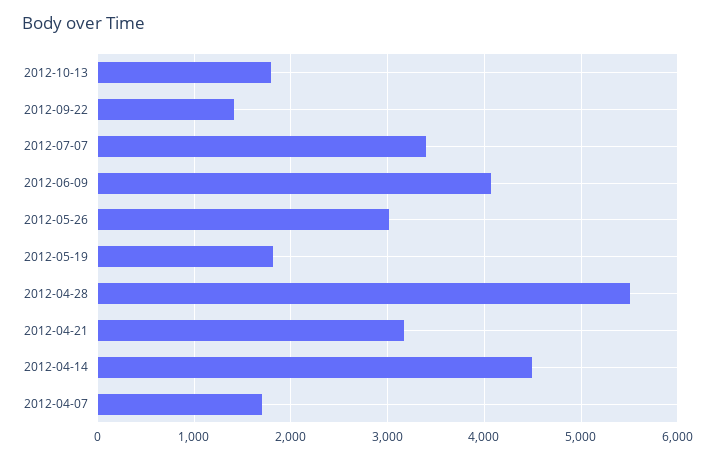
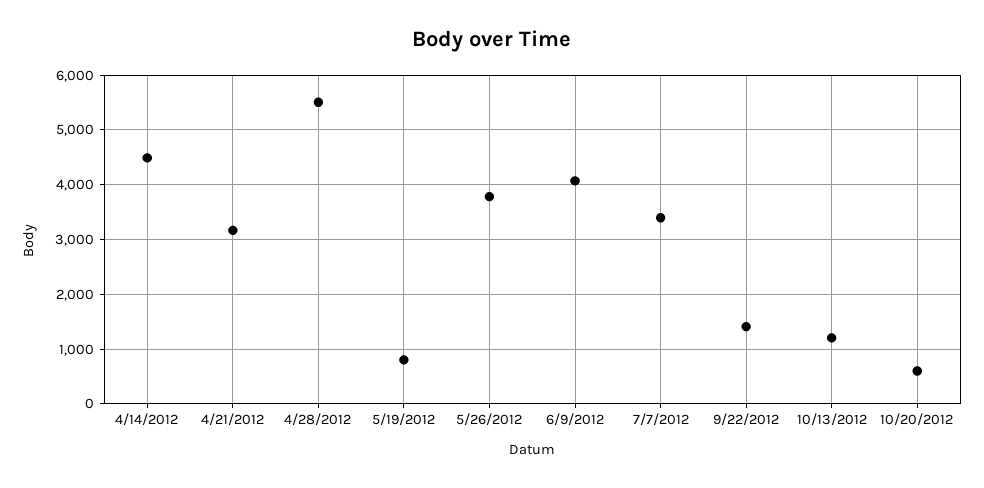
2012-10-13: 1800 -> 1200
2012-05-26: 3000 -> 3800
2012-05-19: 1800 -> 800
2012-04-07: 1700 -> none
10/20/2012: none -> 600

